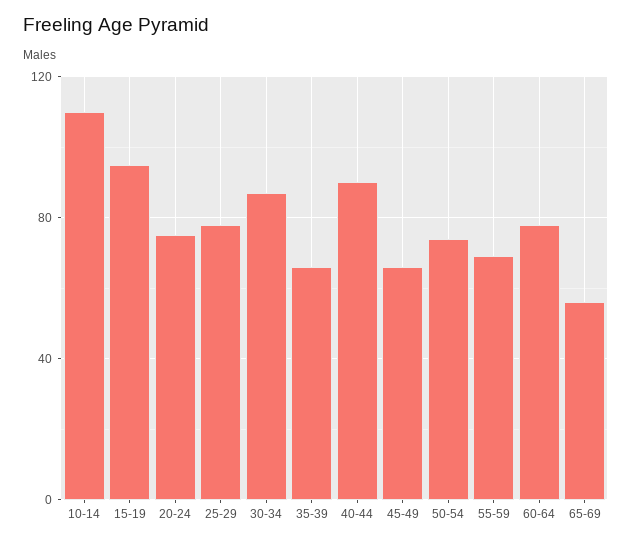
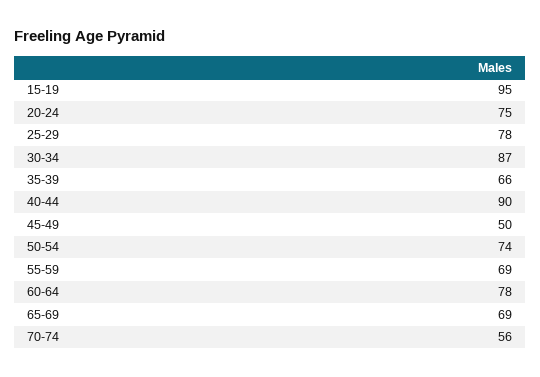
10-14: 110 -> none
45-49: 65 -> 50
65-69: 55 -> 69
70-74: none -> 56

